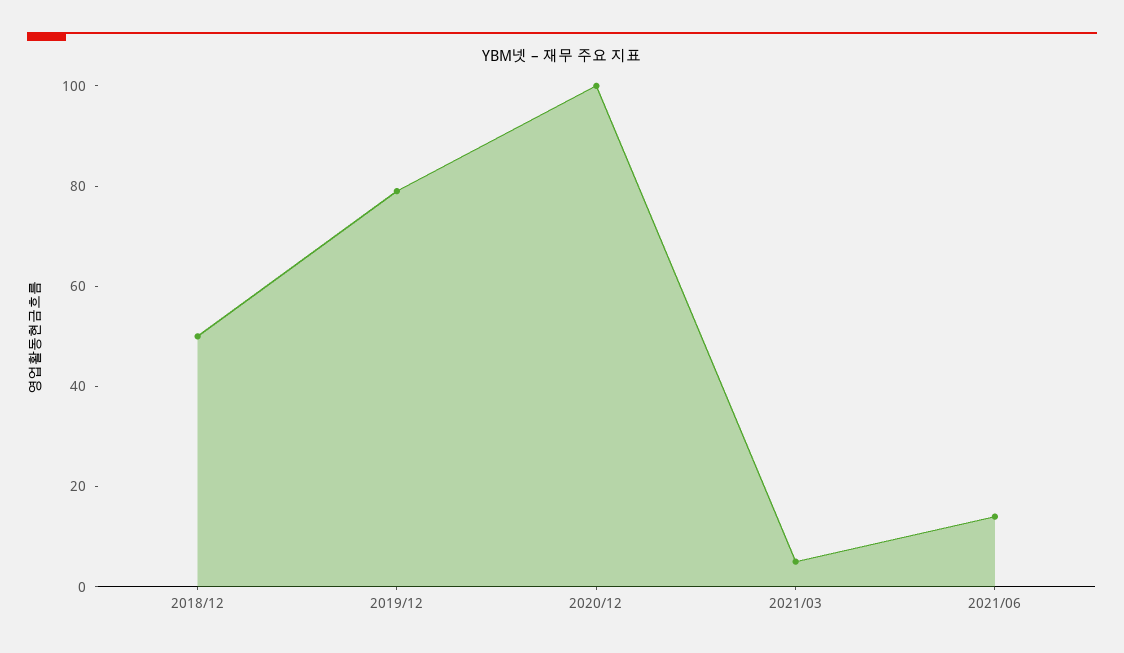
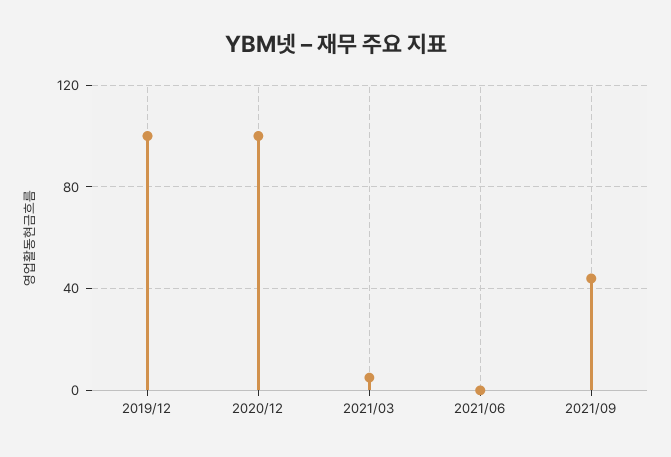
2018/12: 50 -> none
2019/12: 80 -> 100
2021/06: 15 -> 0
2021/09: none -> 45

